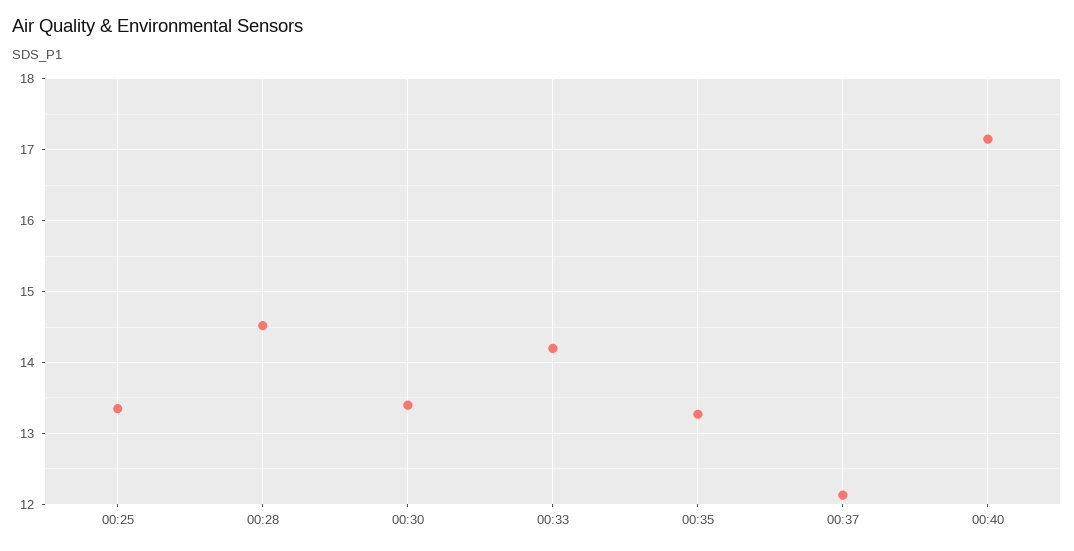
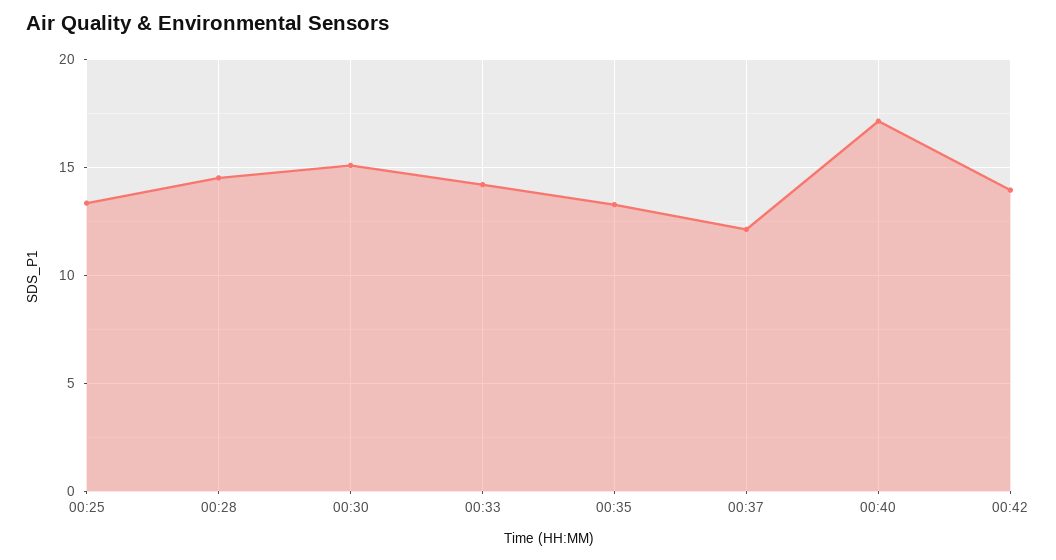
00:30: 13.4 -> 15
00:42: none -> 14

